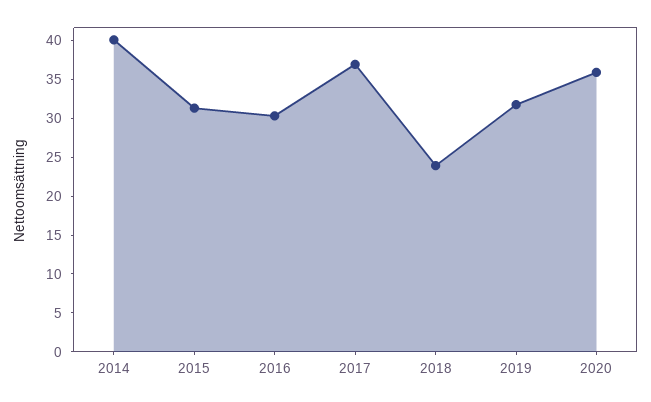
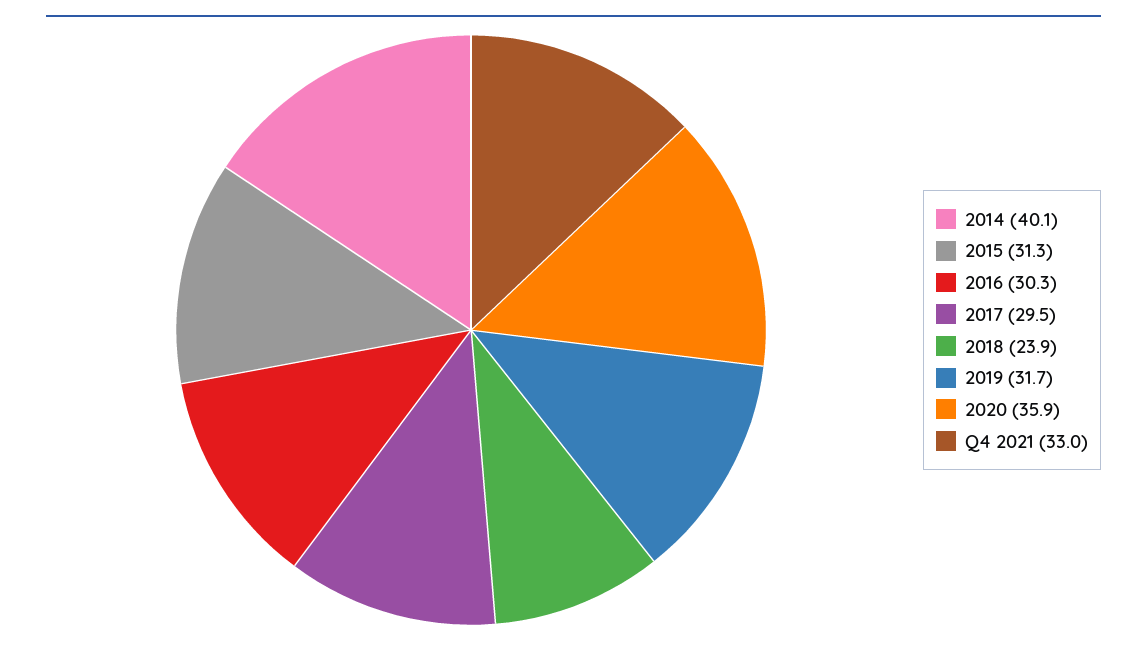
2017: 37.5 -> 29.5
Q4 2021: none -> 33

